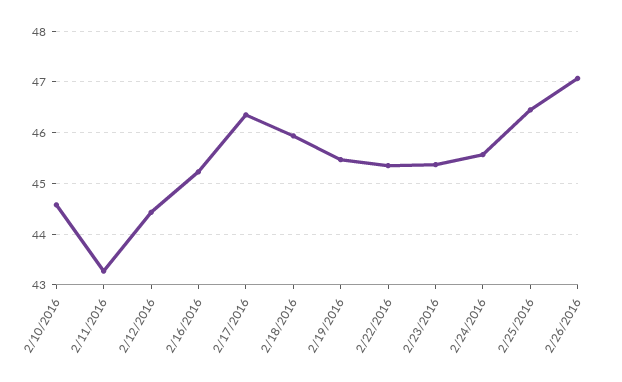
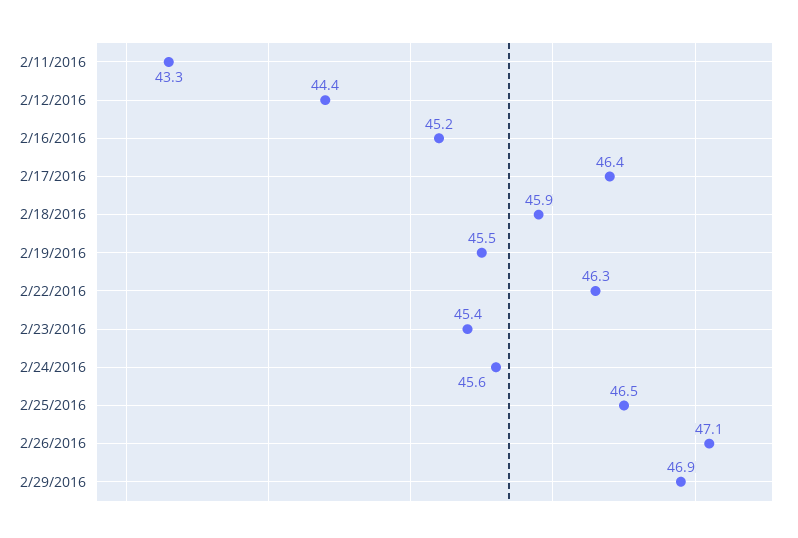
2/10/2016: 44.6 -> none
2/22/2016: 45.4 -> 46.3
2/29/2016: none -> 46.9

